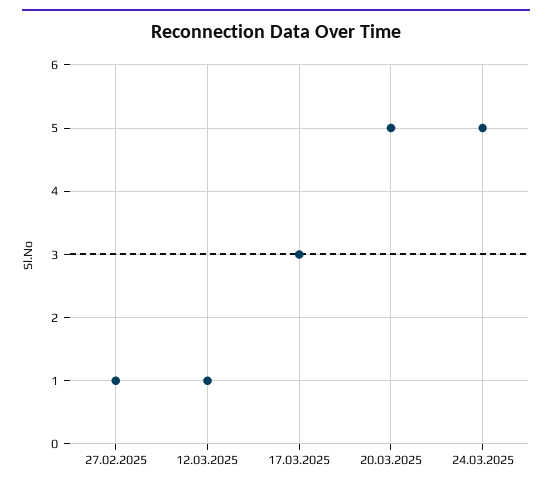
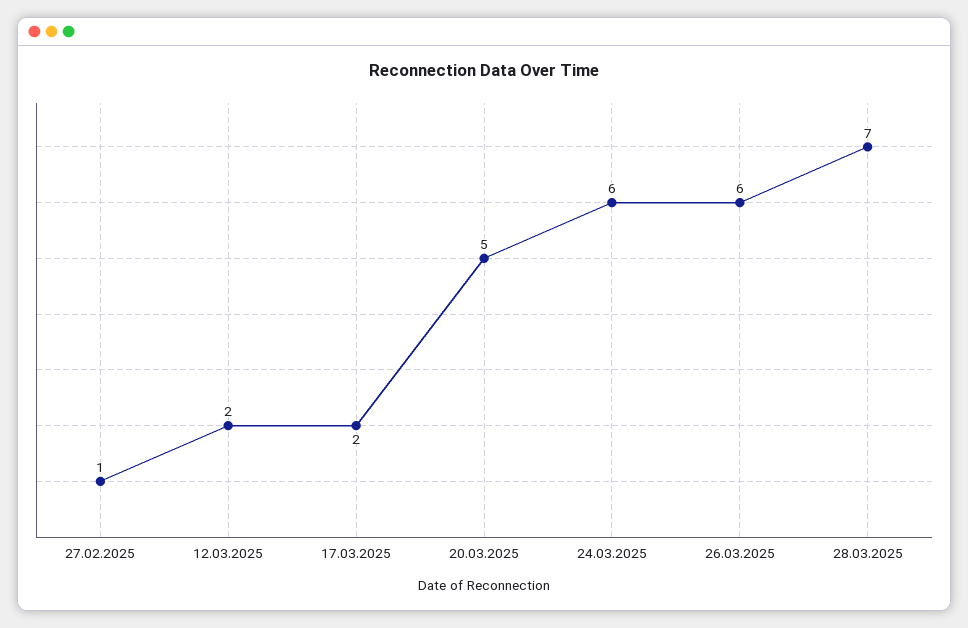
12.03.2025: 1 -> 2
17.03.2025: 3 -> 2
24.03.2025: 5 -> 6
26.03.2025: none -> 6
28.03.2025: none -> 7

